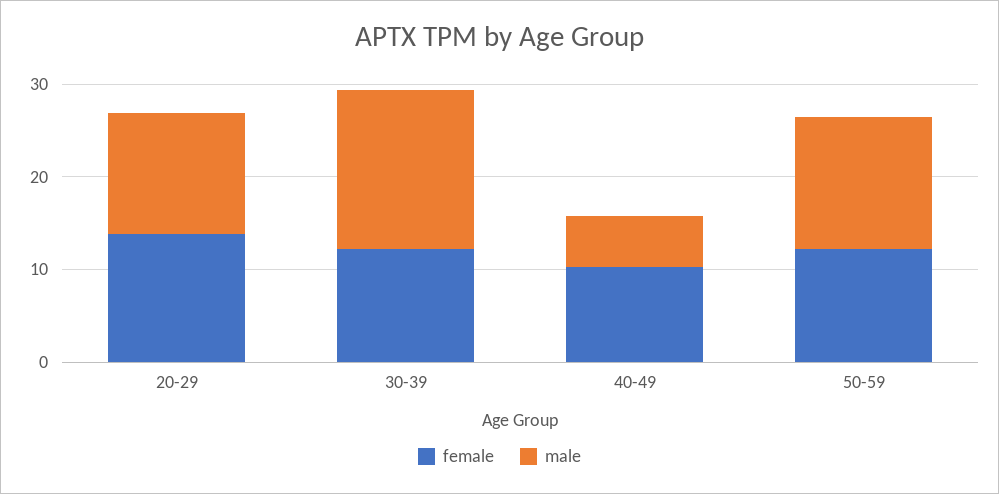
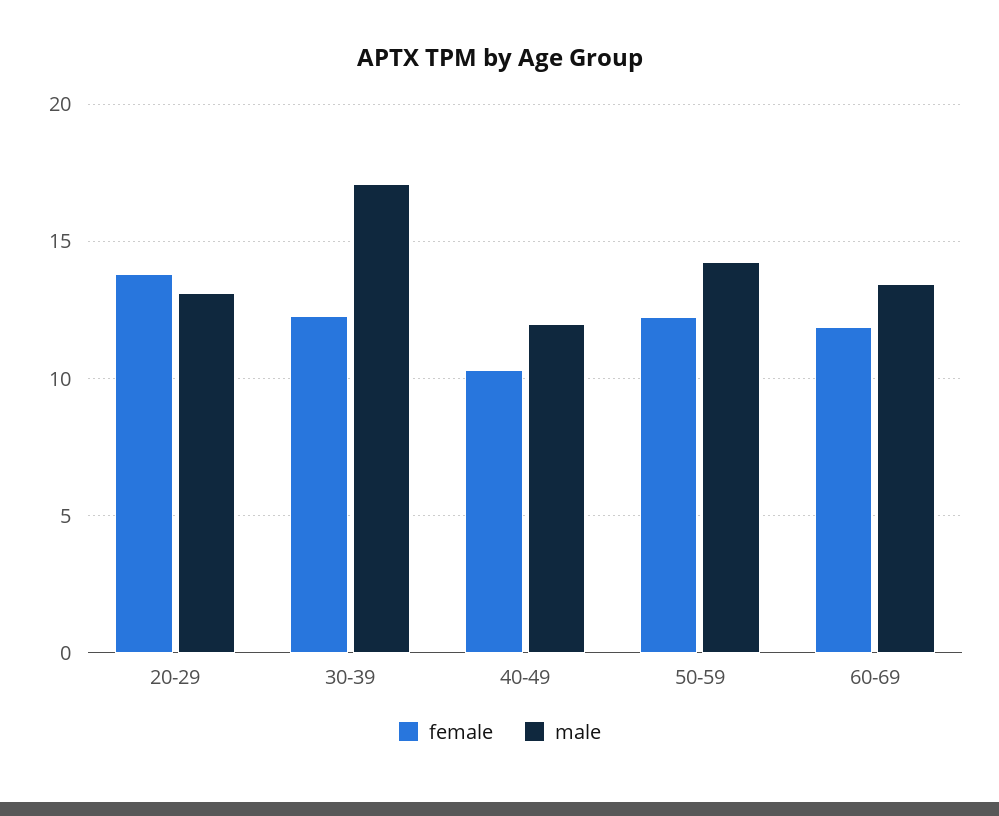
male, 40-49: 6 -> 12
female, 60-69: none -> 12
male, 60-69: none -> 13.5

